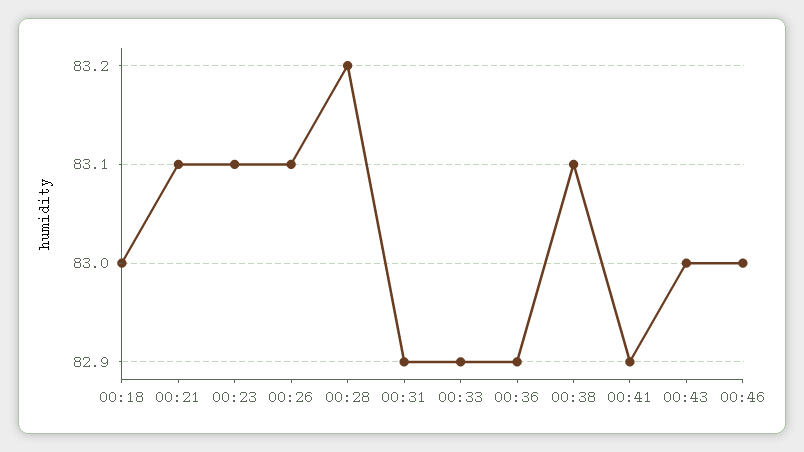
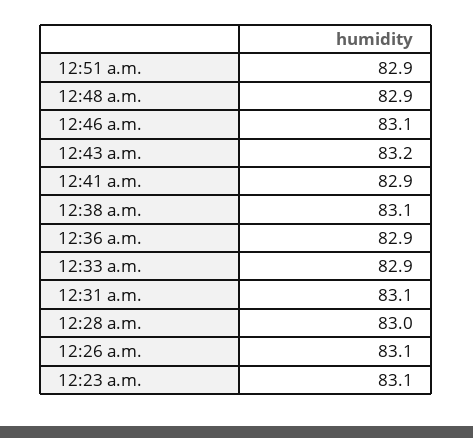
00:18: 83 -> none
00:21: 83.1 -> none
00:28: 83.2 -> 83
00:31: 82.9 -> 83.1
00:43: 83 -> 83.2
00:46: 83 -> 83.1
12:51 a.m.: none -> 82.9
12:48 a.m.: none -> 82.9

